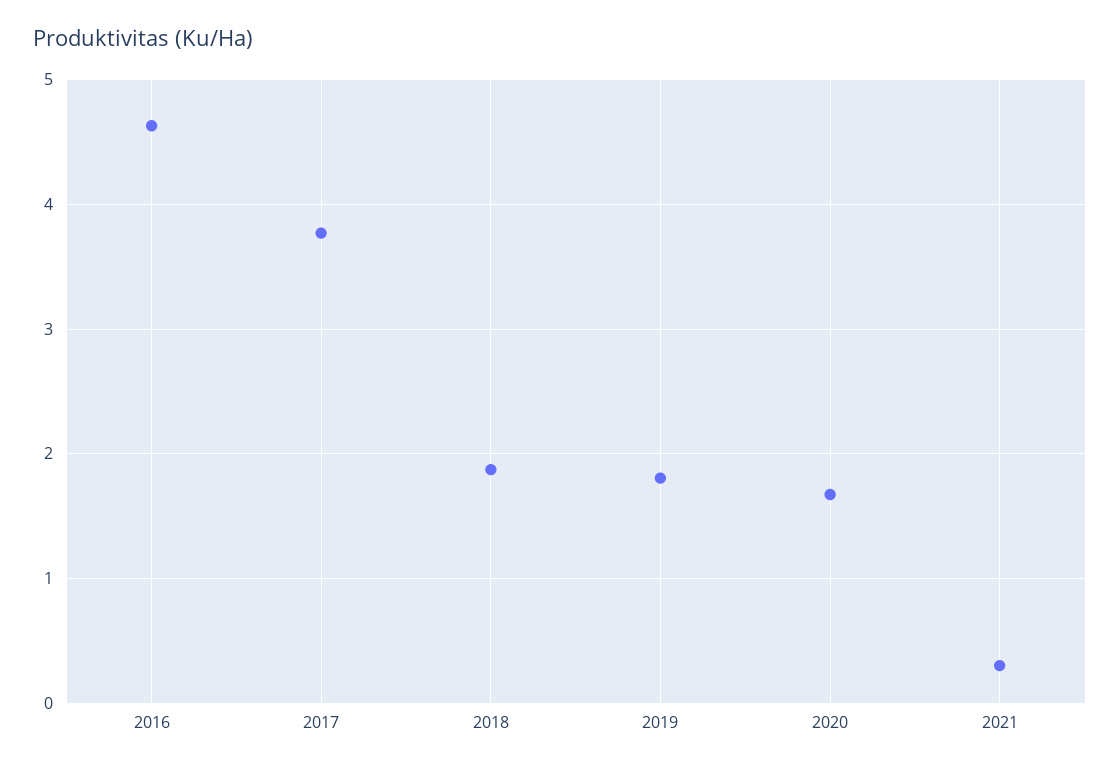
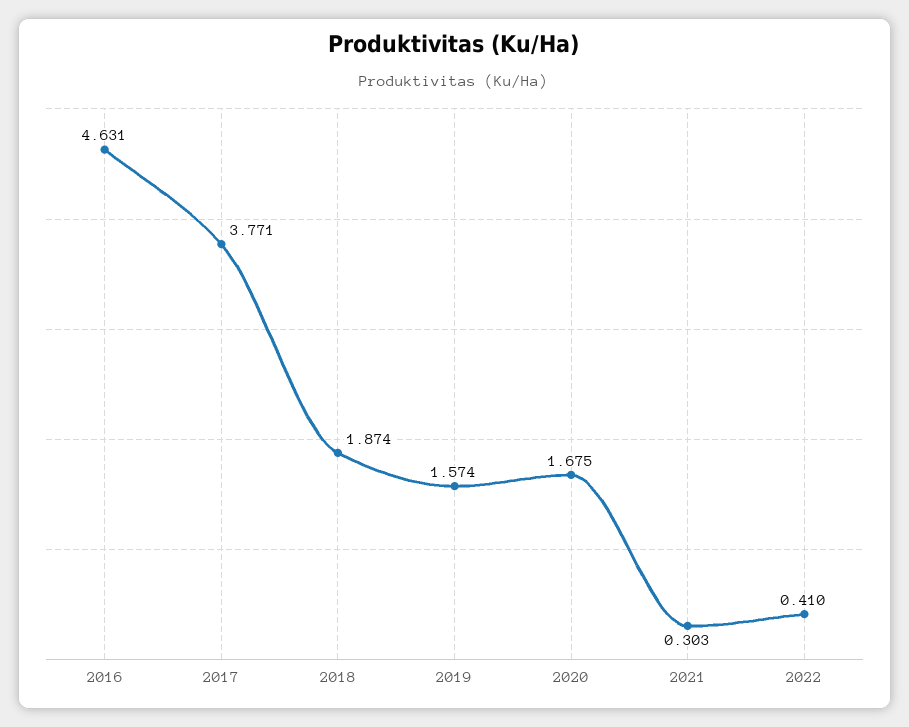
2019: 1.8 -> 1.574
2022: none -> 0.41

